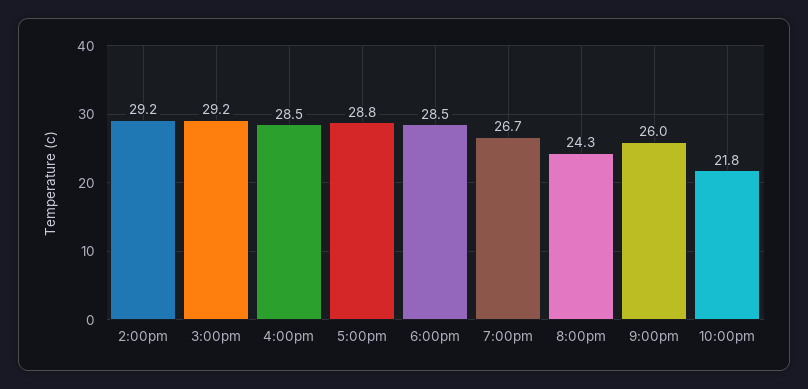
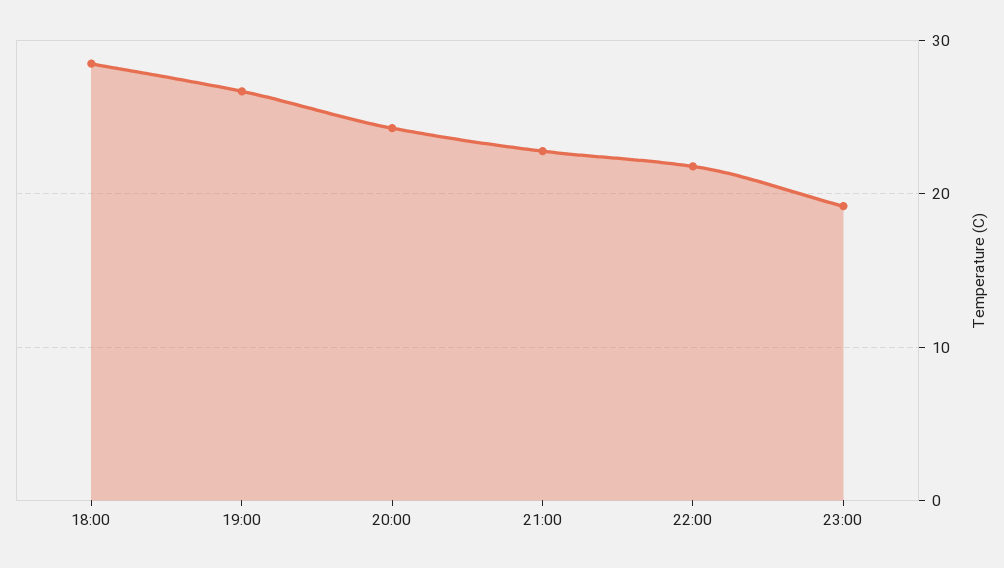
2:00pm: 29.2 -> none
3:00pm: 29.2 -> none
4:00pm: 28.5 -> none
5:00pm: 28.8 -> none
9:00pm: 26 -> 23
23:00: none -> 19

